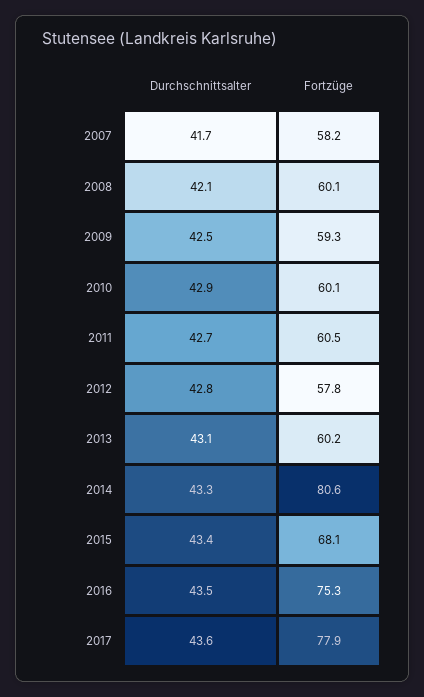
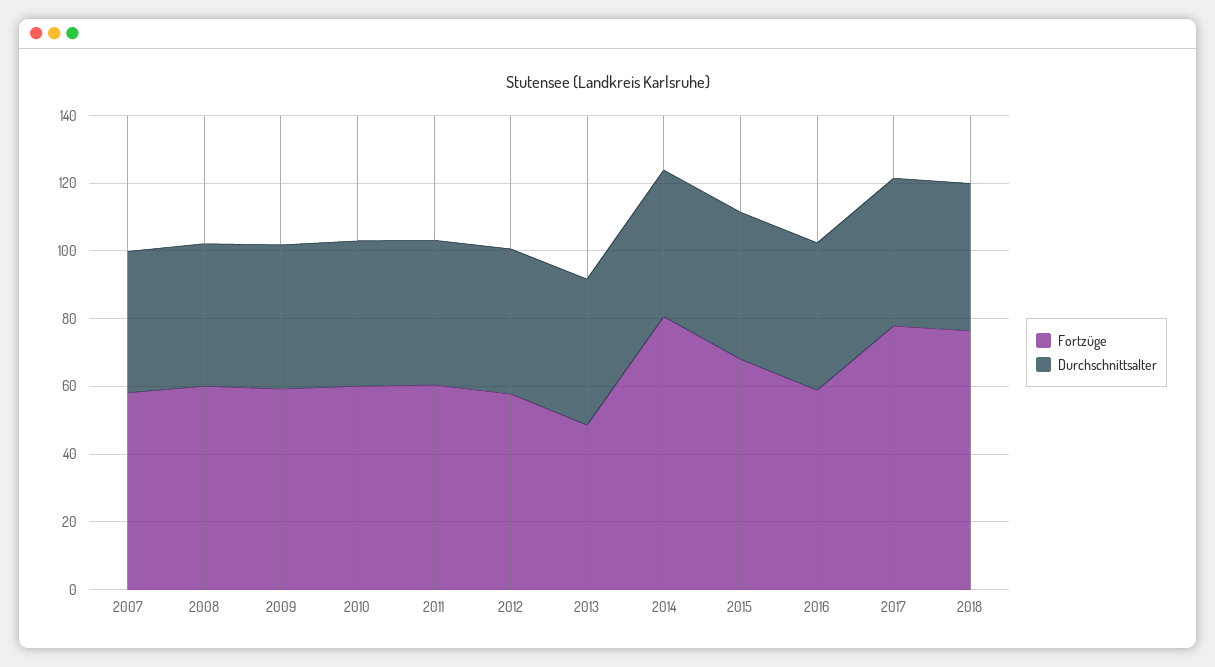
Fortzüge, 2013: 60.2 -> 50
Fortzüge, 2016: 75.3 -> 60
Fortzüge, 2018: none -> 75
Durchschnittsalter, 2018: none -> 45

